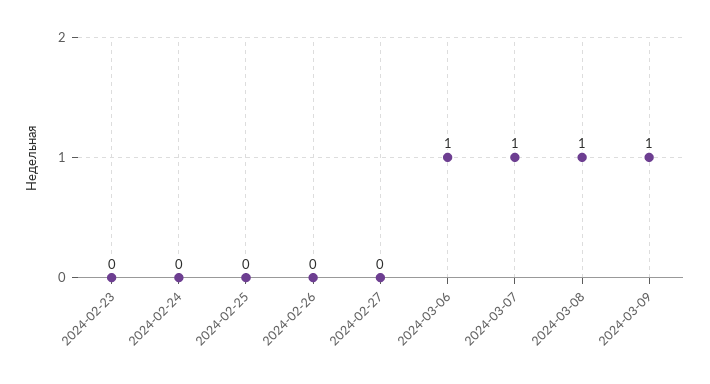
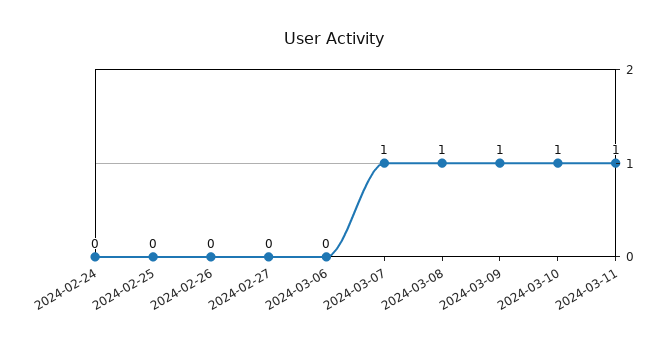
2024-02-23: 0 -> none
2024-03-06: 1 -> 0
2024-03-10: none -> 1
2024-03-11: none -> 1

